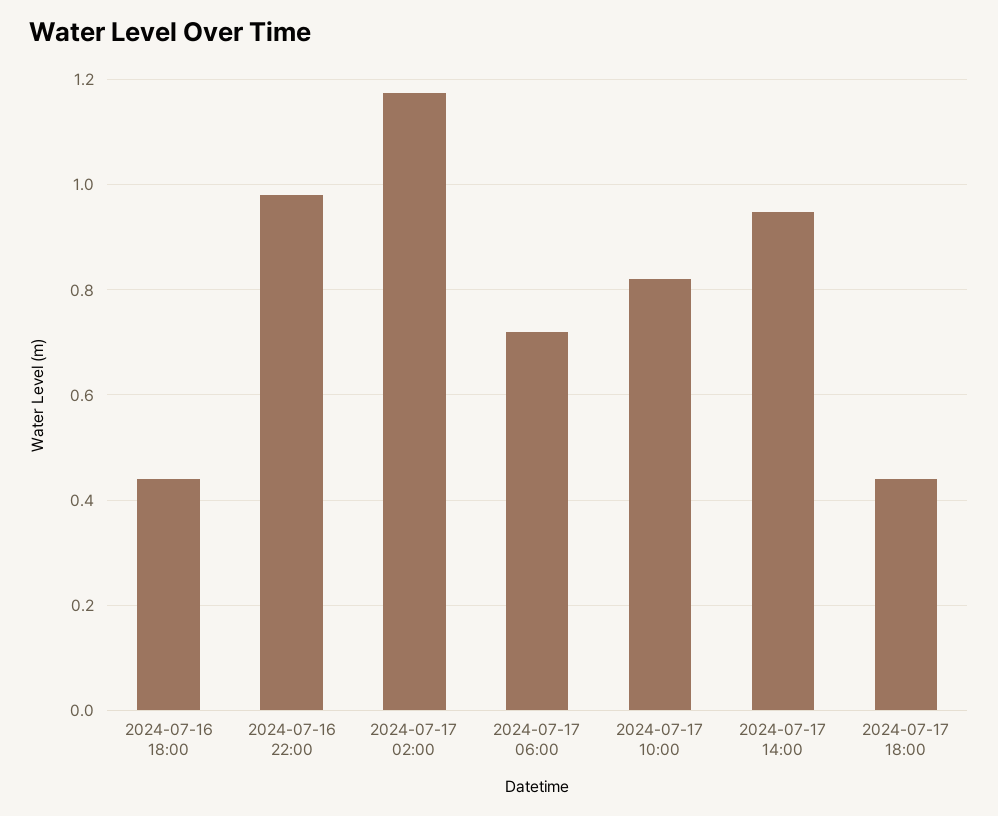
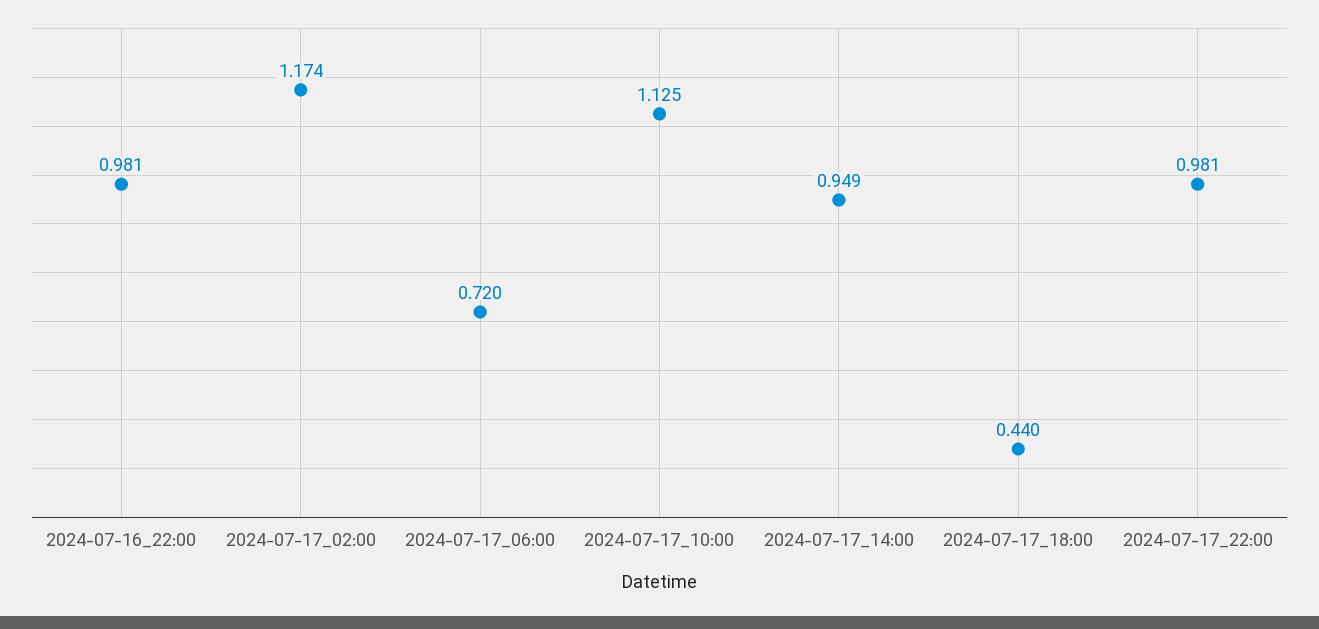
2024-07-16 18:00: 0.44 -> none
2024-07-17 10:00: 0.82 -> 1.125
2024-07-17_22:00: none -> 0.981

